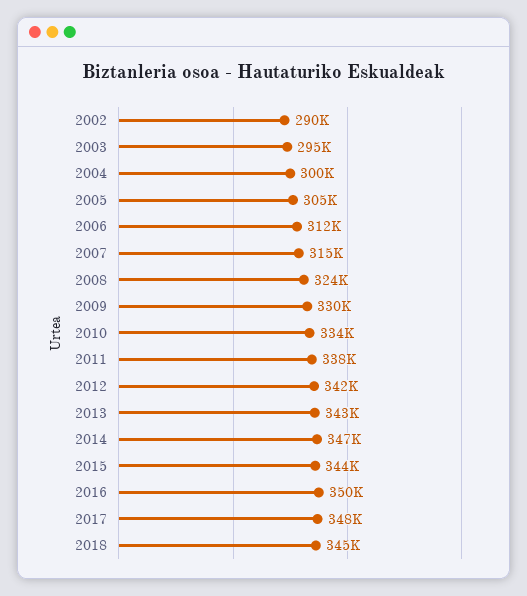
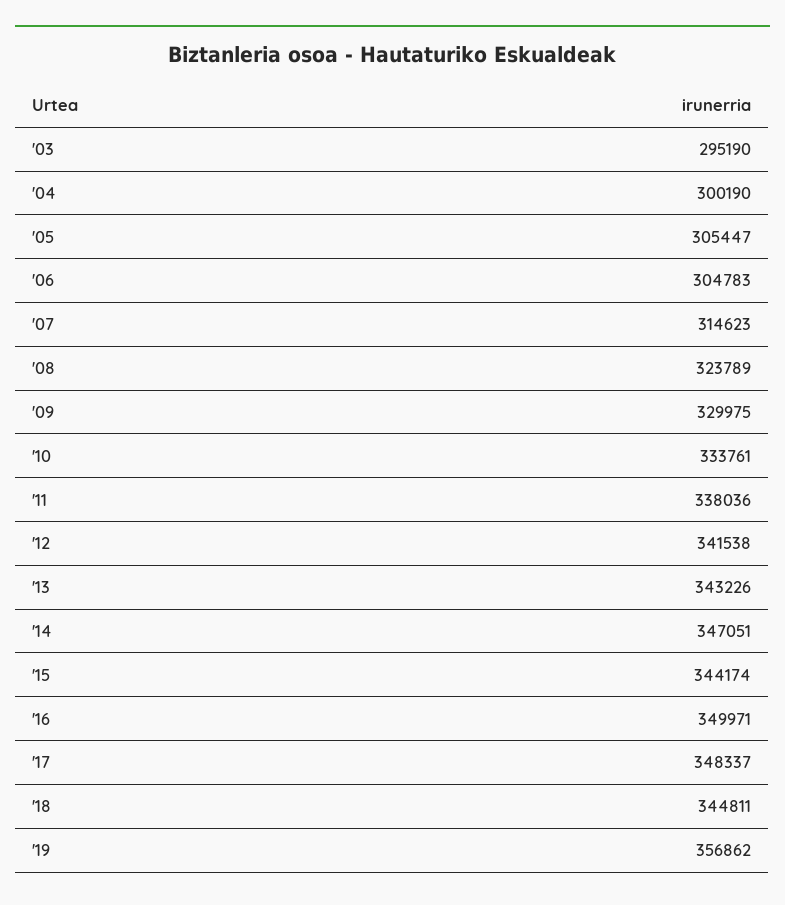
2002: 290000 -> none
2006: 312000 -> 304783
'19: none -> 356862

